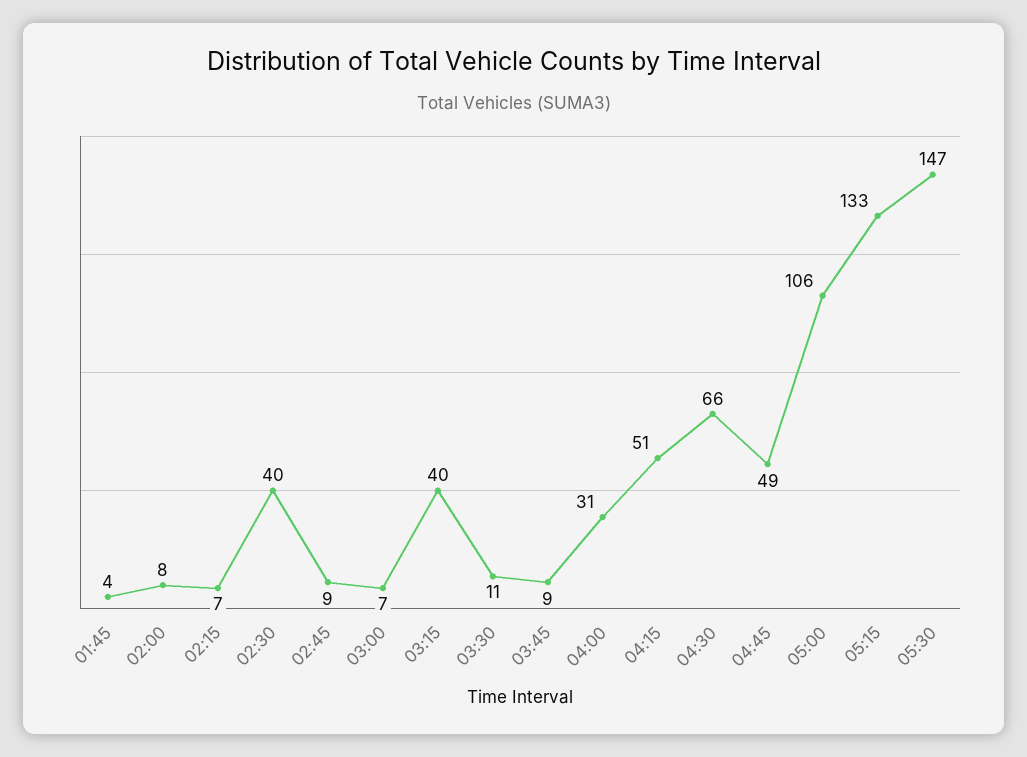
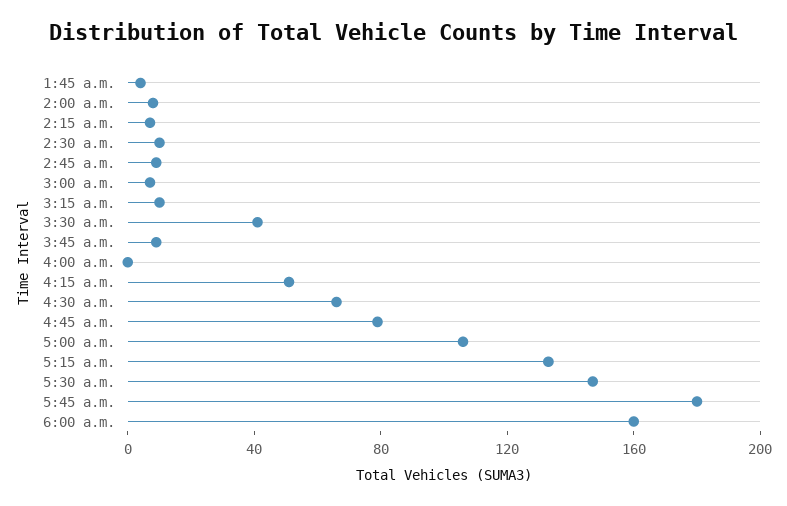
02:30: 40 -> 10
03:15: 40 -> 10
03:30: 11 -> 40
04:00: 31 -> 0
04:45: 49 -> 80
5:45 a.m.: none -> 180
6:00 a.m.: none -> 160

